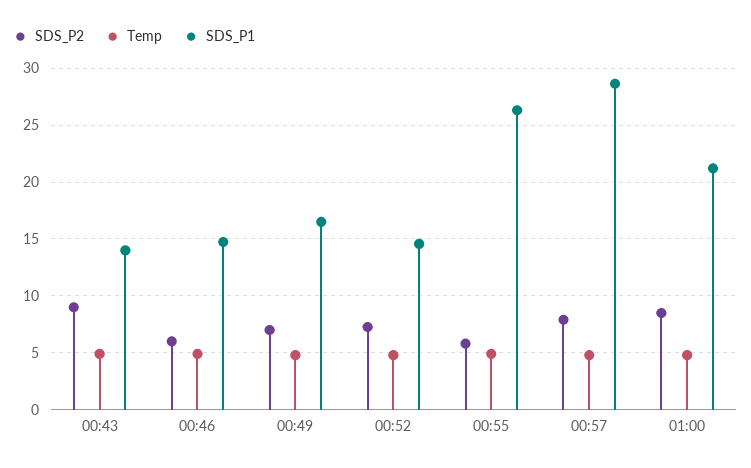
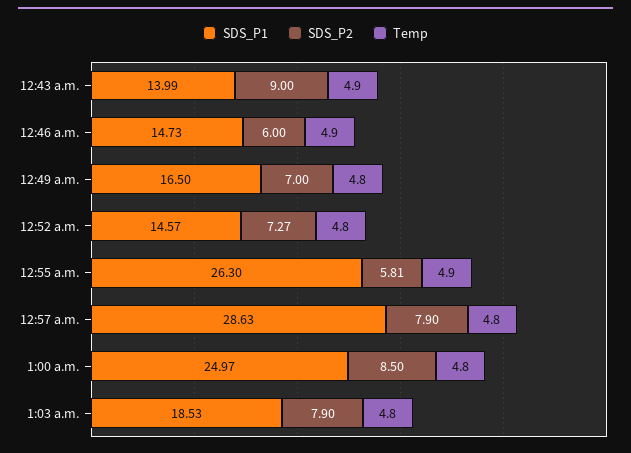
SDS_P1, 01:00: 21 -> 24.97
SDS_P1, 1:03 a.m.: none -> 18.53
SDS_P2, 1:03 a.m.: none -> 7.9
Temp, 1:03 a.m.: none -> 4.8

